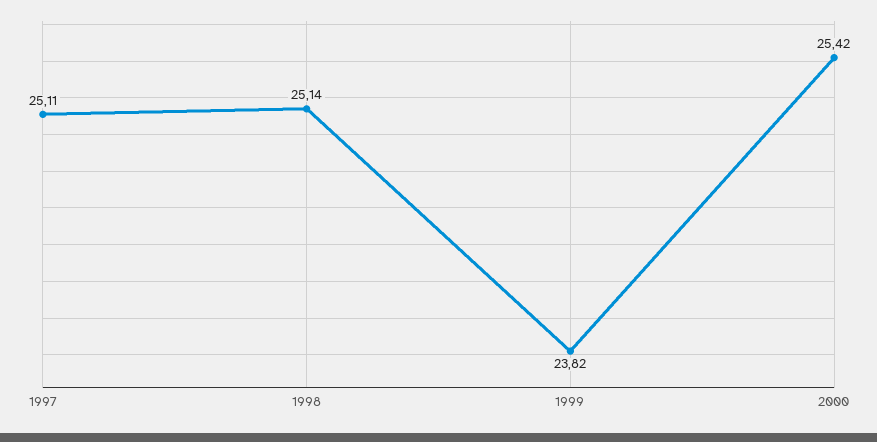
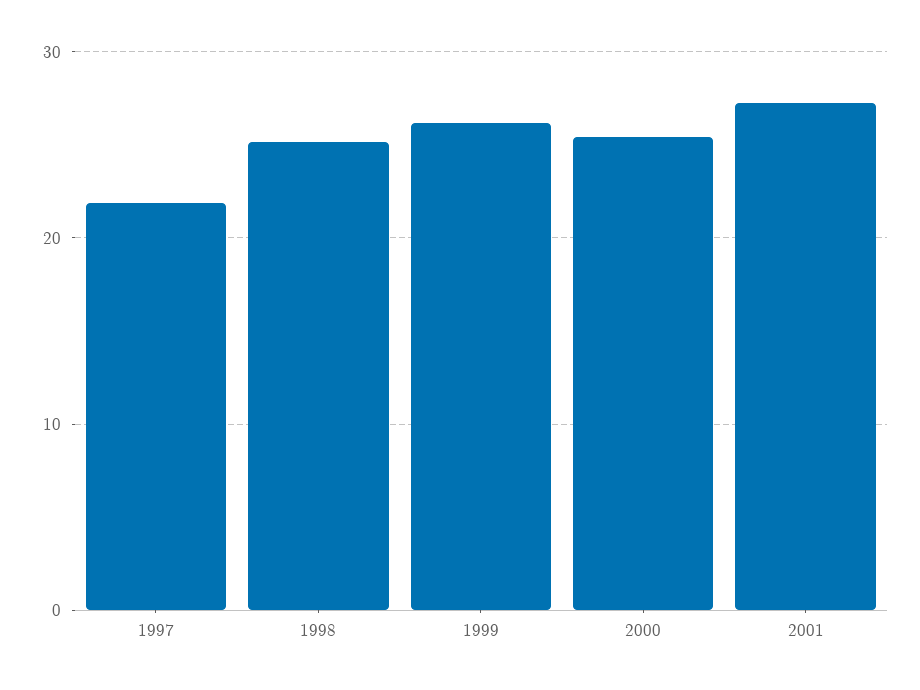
1997: 25.11 -> 22
1999: 23.82 -> 26
2001: none -> 27

